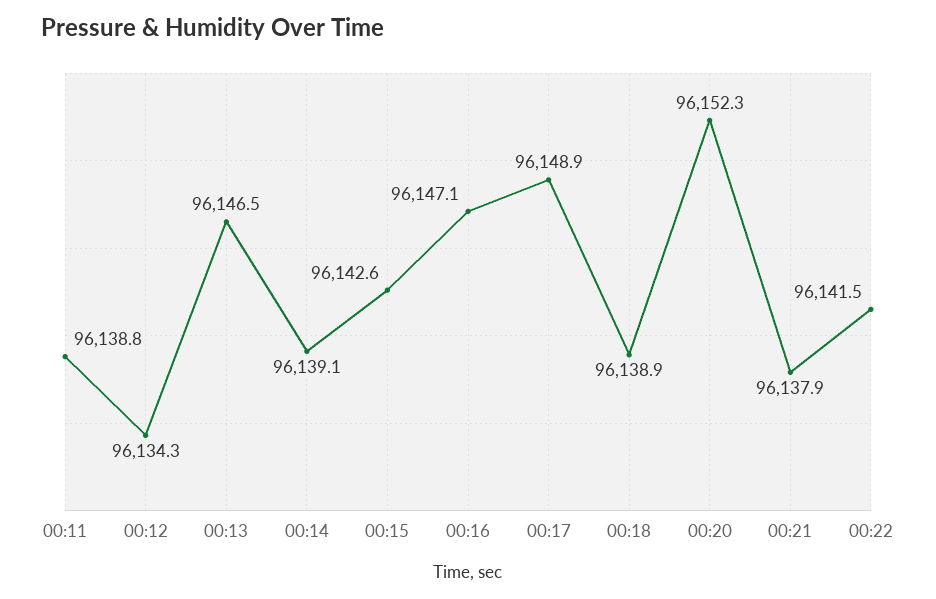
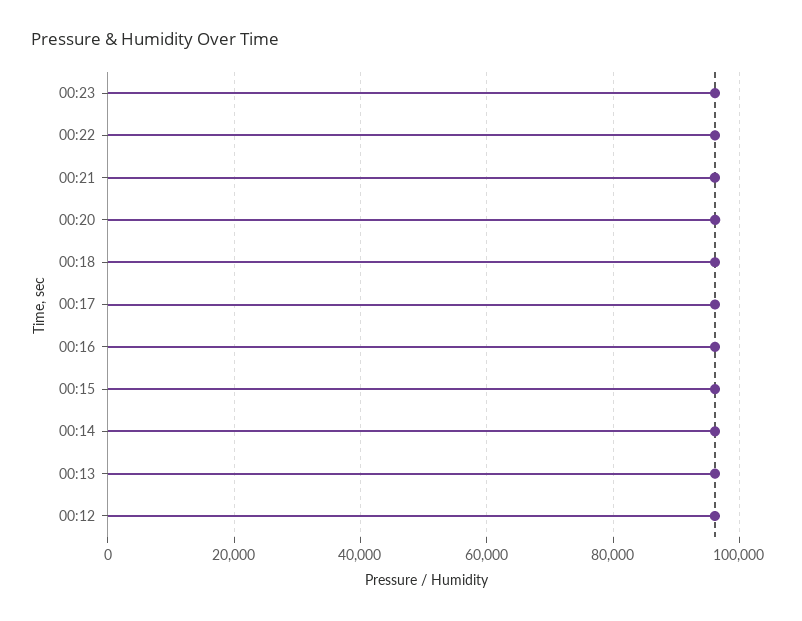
00:11: 96138.8 -> none
00:23: none -> 96000

